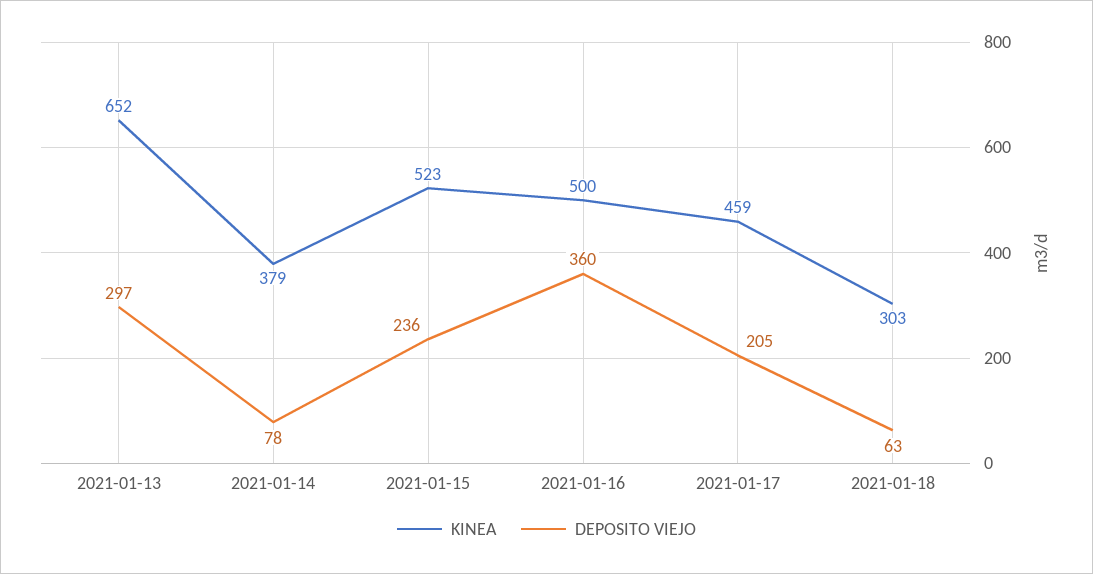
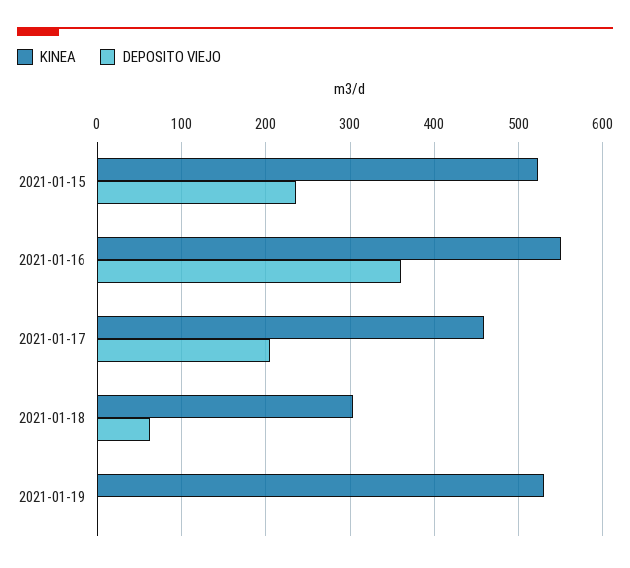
KINEA, 2021-01-13: 652 -> none
DEPOSITO VIEJO, 2021-01-13: 297 -> none
KINEA, 2021-01-14: 379 -> none
DEPOSITO VIEJO, 2021-01-14: 78 -> none
KINEA, 2021-01-16: 500 -> 550
KINEA, 2021-01-19: none -> 530
DEPOSITO VIEJO, 2021-01-19: none -> 0

